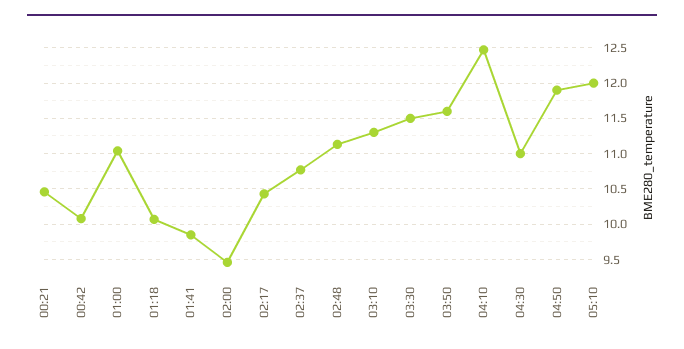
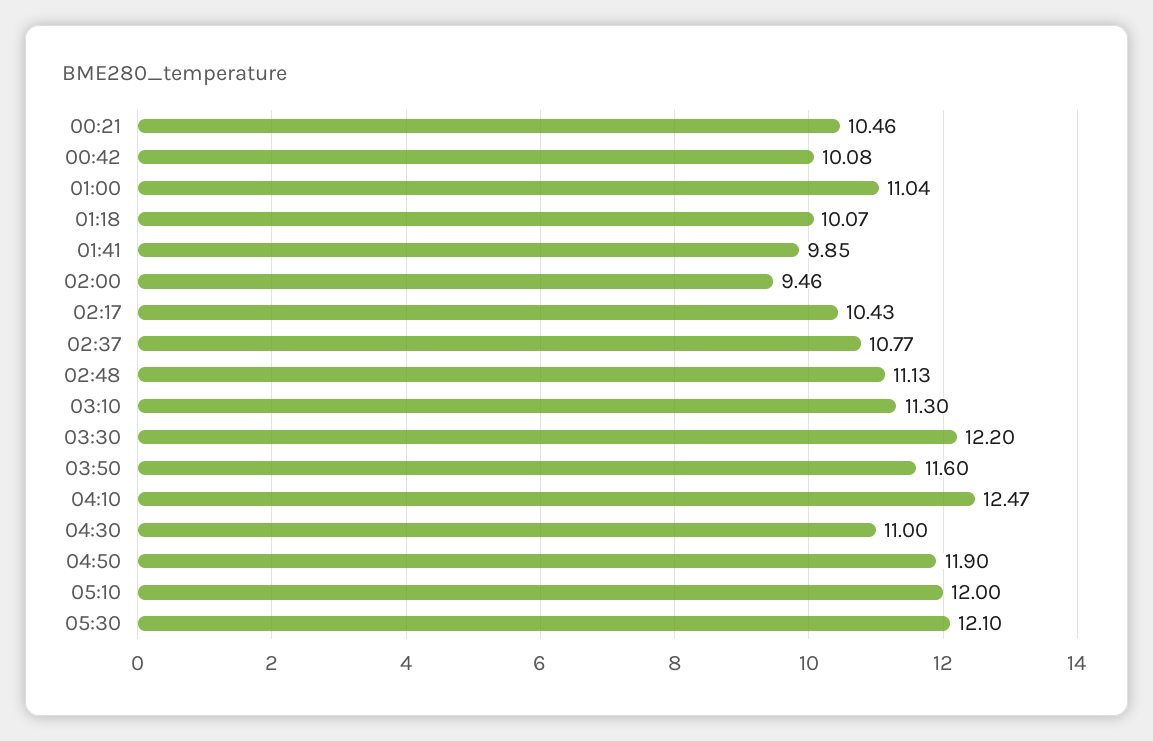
03:30: 11.5 -> 12.2
05:30: none -> 12.1

